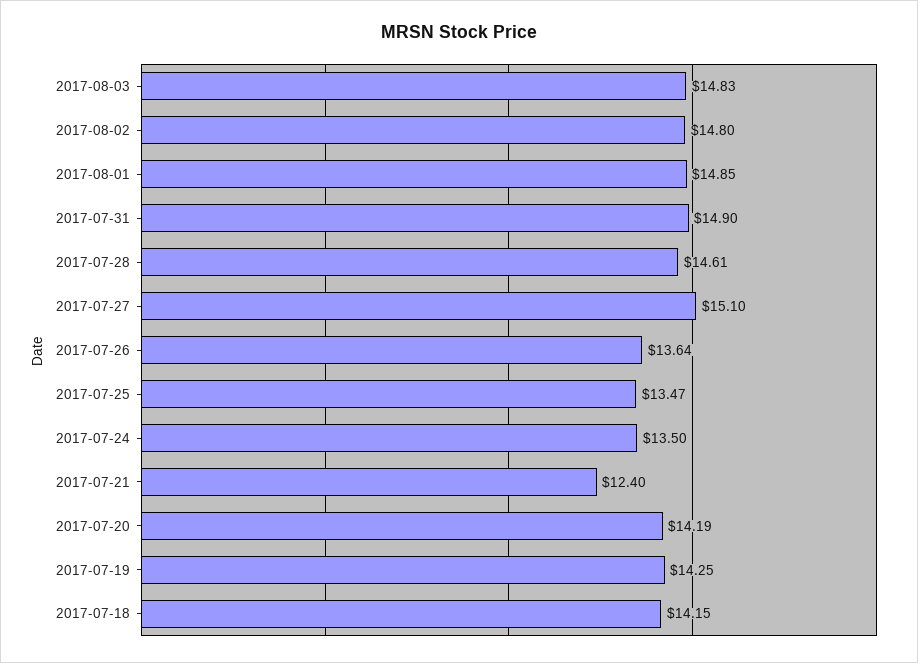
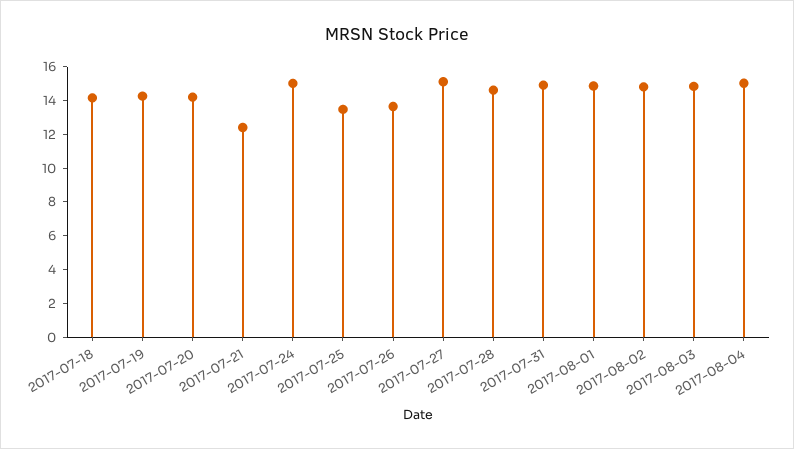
2017-07-24: 13.5 -> 15
2017-08-04: none -> 15

